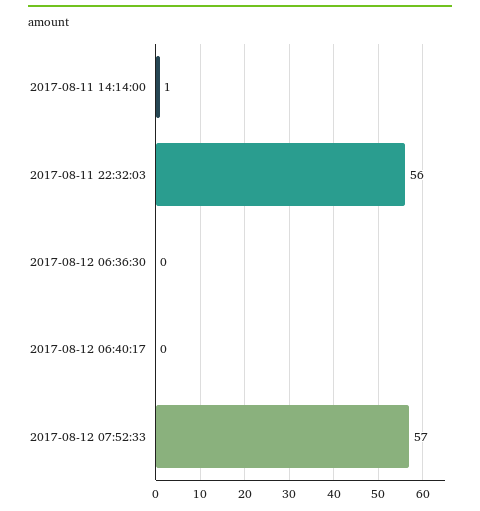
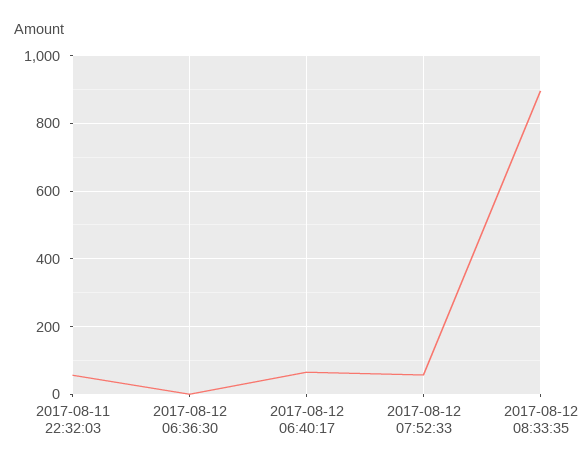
2017-08-11 14:14:00: 1 -> none
2017-08-12 06:40:17: 0 -> 60
2017-08-12 08:33:35: none -> 900

